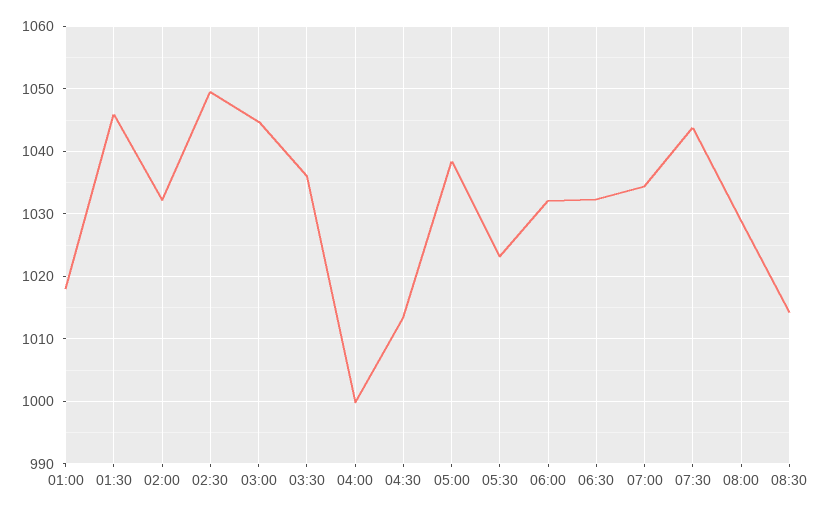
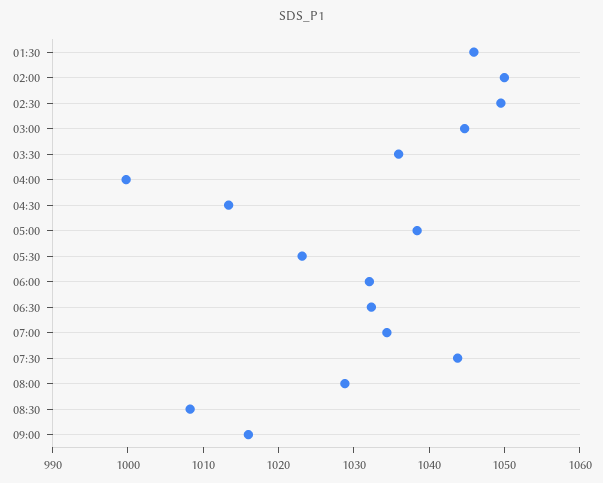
01:00: 1018 -> none
02:00: 1032 -> 1050
08:30: 1014 -> 1008
09:00: none -> 1016

